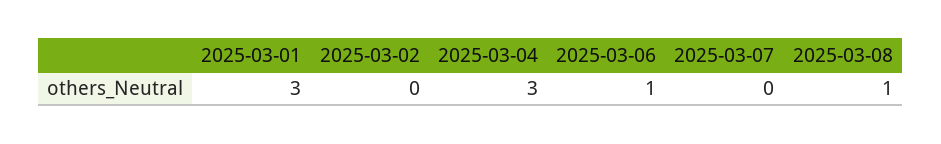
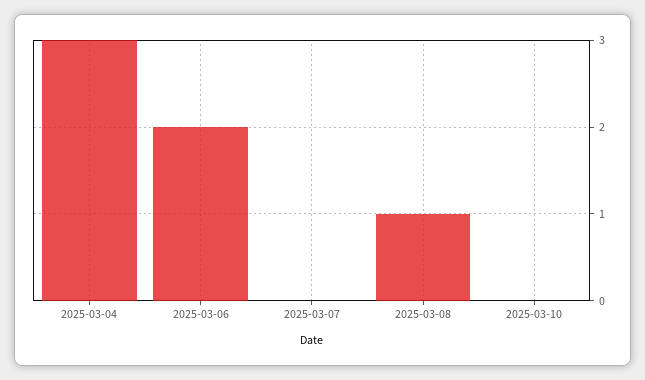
2025-03-01: 3 -> none
2025-03-02: 0 -> none
2025-03-06: 1 -> 2
2025-03-10: none -> 0

